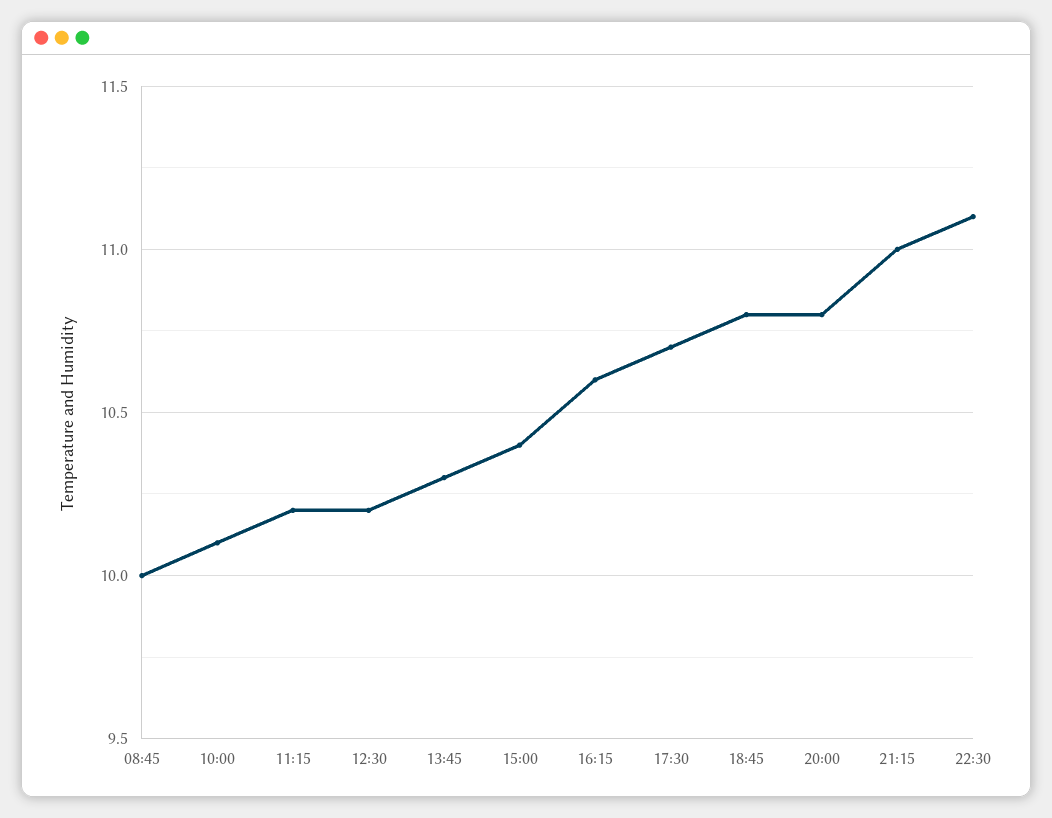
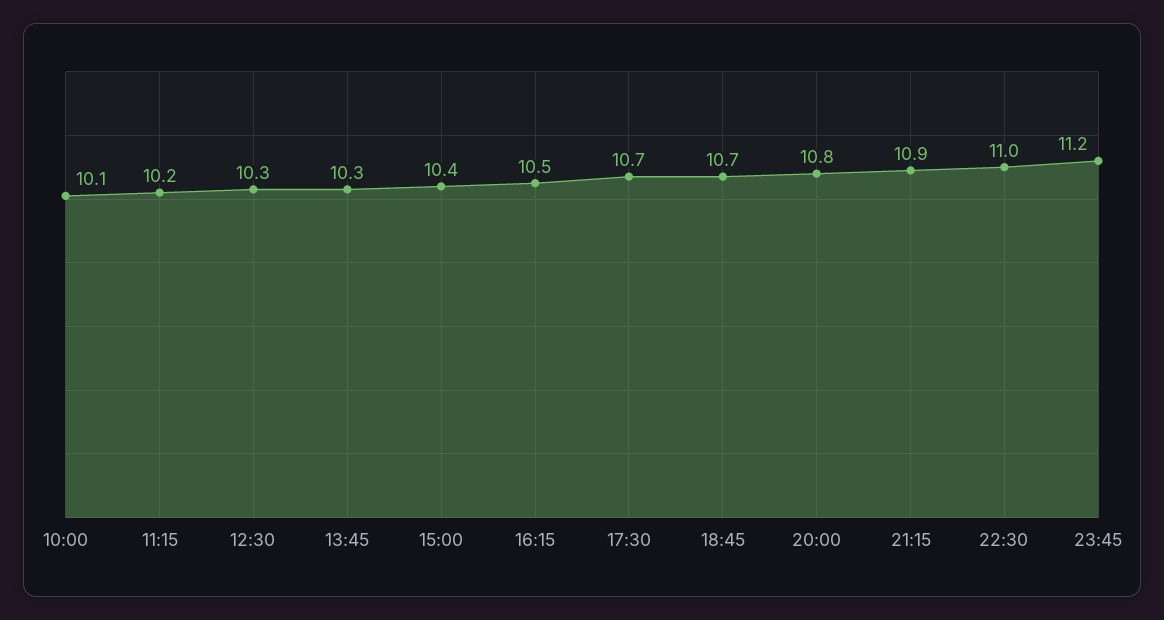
08:45: 10 -> none
12:30: 10.2 -> 10.3
16:15: 10.6 -> 10.5
18:45: 10.8 -> 10.7
21:15: 11 -> 10.9
22:30: 11.1 -> 11
23:45: none -> 11.2

